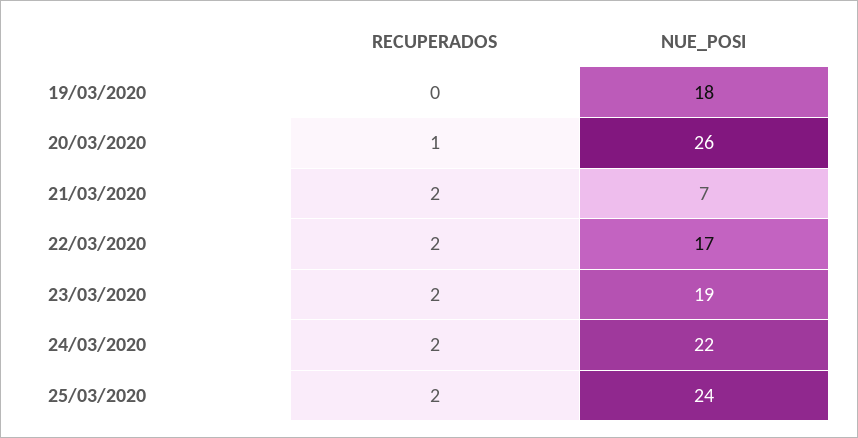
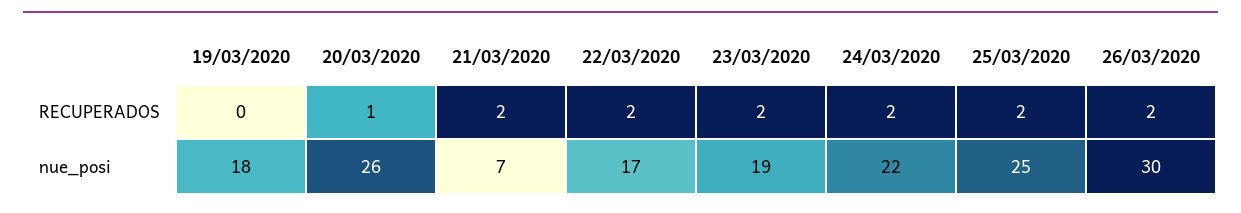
NUE_POSI, 25/03/2020: 24 -> 25
RECUPERADOS, 26/03/2020: none -> 2
NUE_POSI, 26/03/2020: none -> 30

